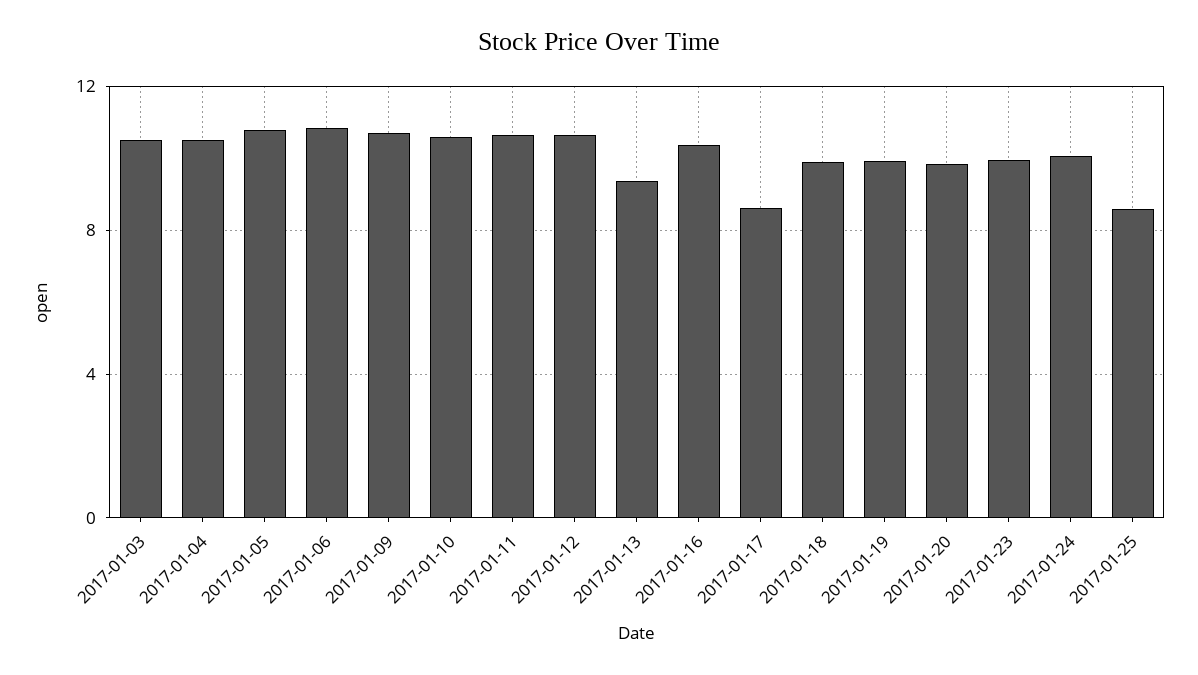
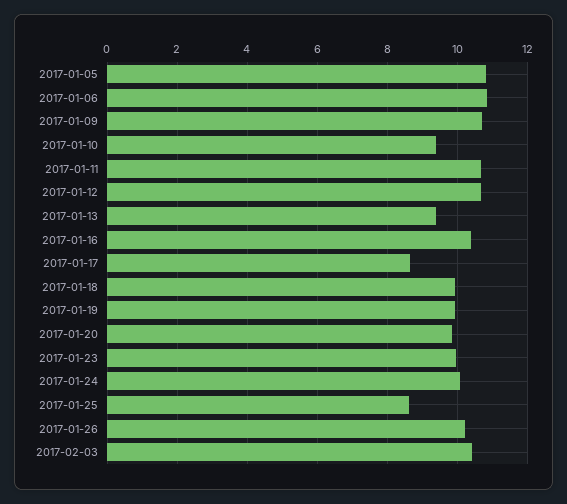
2017-01-03: 10.5 -> none
2017-01-04: 10.5 -> none
2017-01-10: 10.5 -> 9.4
2017-01-26: none -> 10.2
2017-02-03: none -> 10.4

